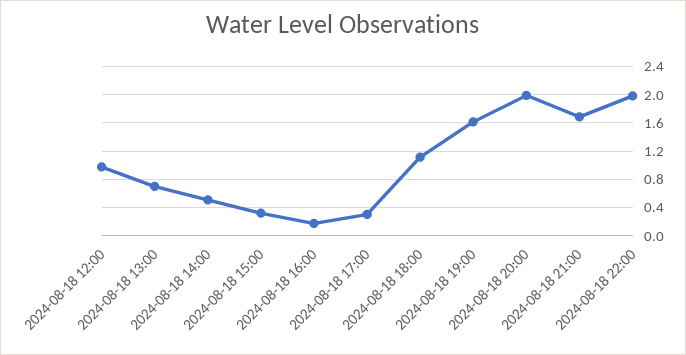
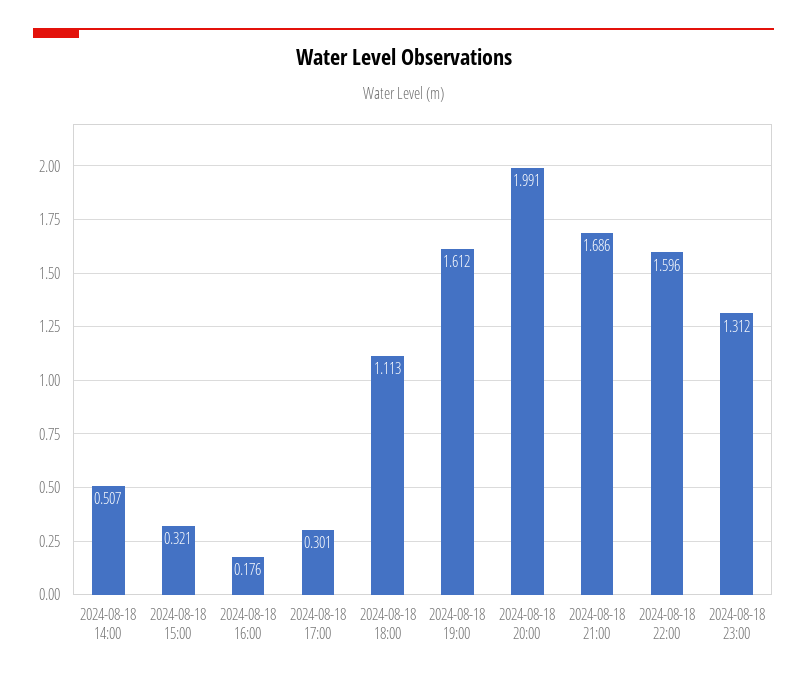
2024-08-18 12:00: 1 -> none
2024-08-18 13:00: 0.7 -> none
2024-08-18 22:00: 2 -> 1.596
2024-08-18 23:00: none -> 1.312

